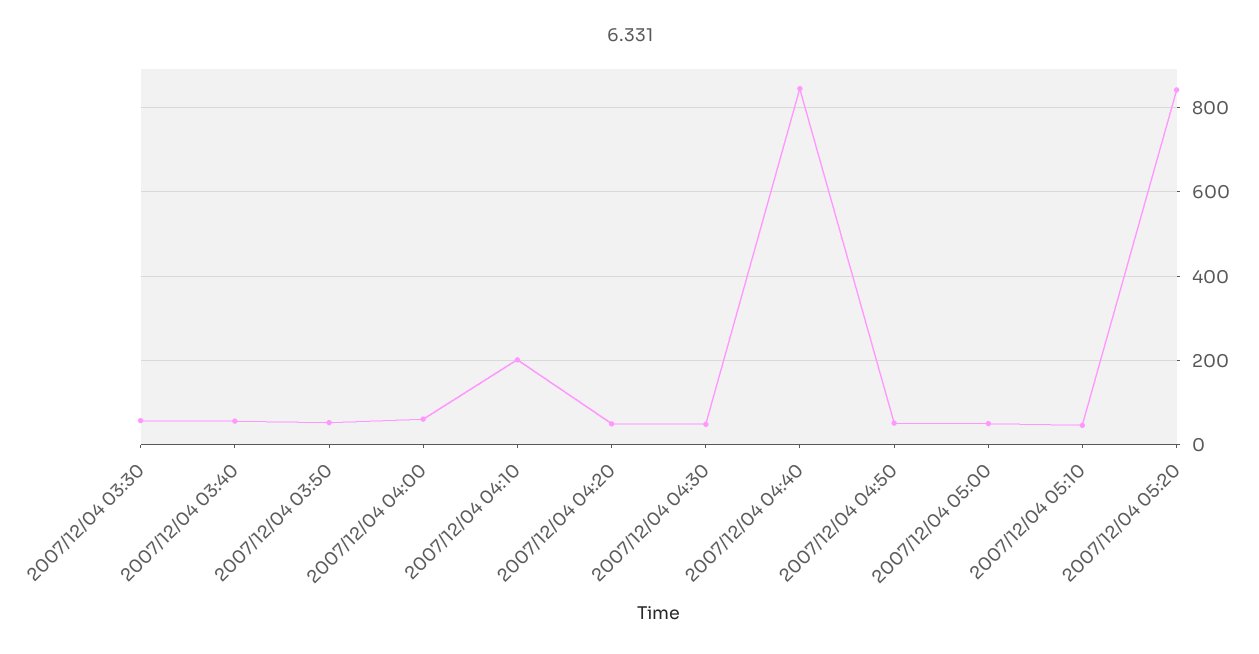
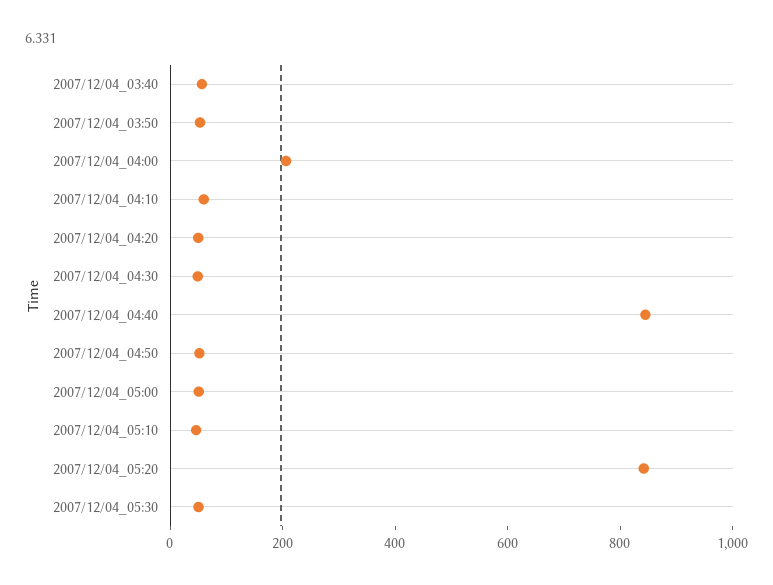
2007/12/04 03:30: 60 -> none
2007/12/04 04:00: 60 -> 200
2007/12/04 04:10: 200 -> 50
2007/12/04_05:30: none -> 50

